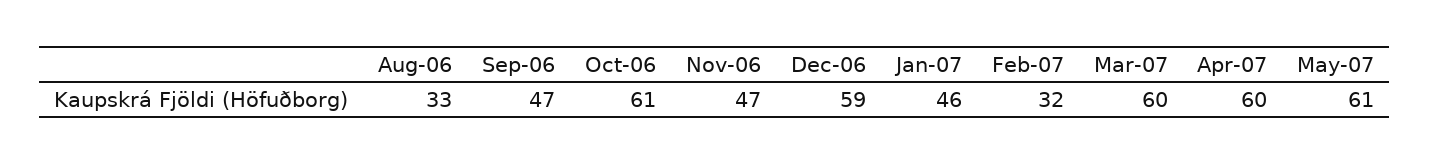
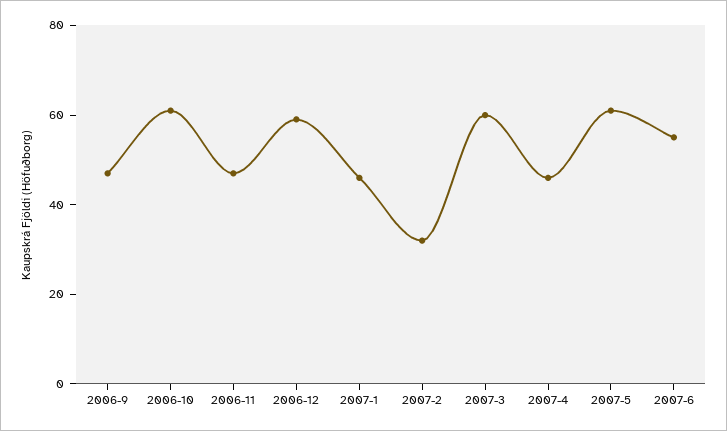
Aug-06: 33 -> none
Apr-07: 60 -> 45
2007-6: none -> 55

